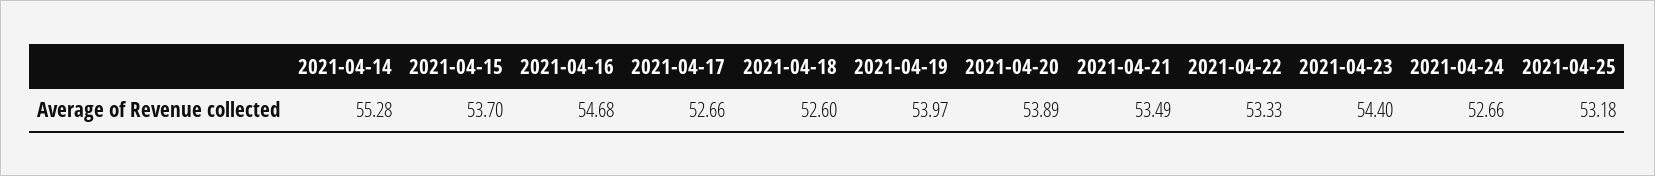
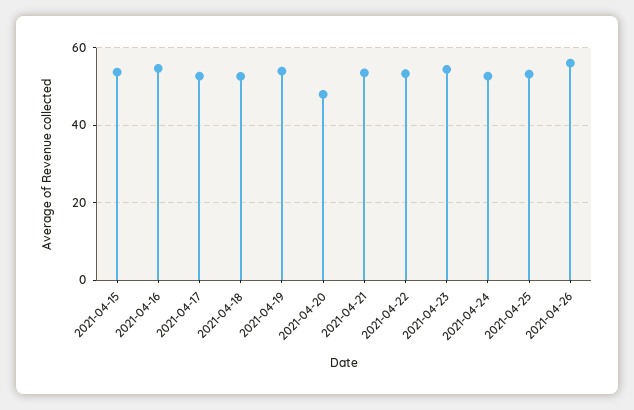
2021-04-14: 55.28 -> none
2021-04-20: 53.89 -> 48
2021-04-26: none -> 56

